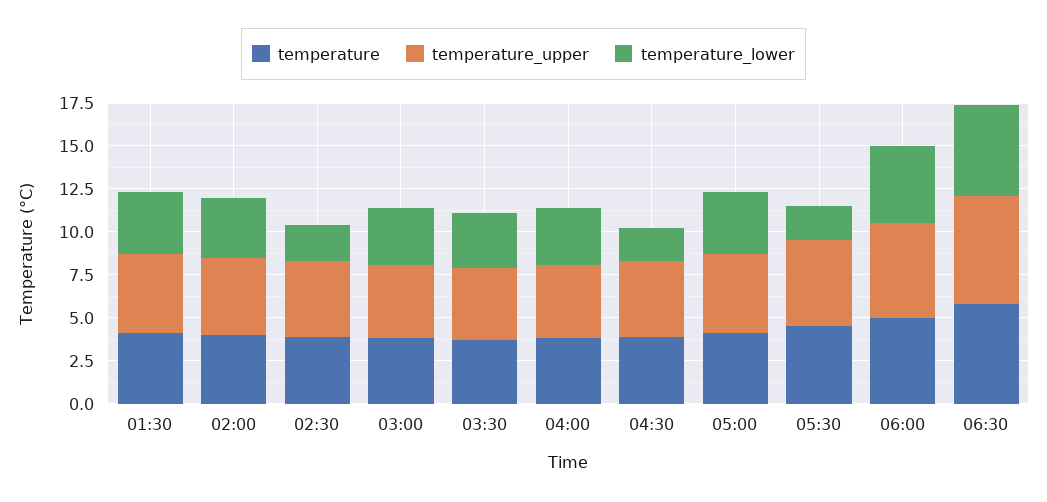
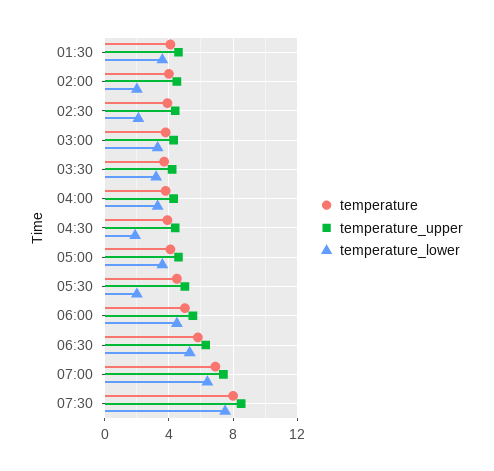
temperature_lower, 02:00: 3.5 -> 2
temperature, 07:00: none -> 7
temperature_upper, 07:00: none -> 7.5
temperature_lower, 07:00: none -> 6.5
temperature, 07:30: none -> 8
temperature_upper, 07:30: none -> 8.5
temperature_lower, 07:30: none -> 7.5

